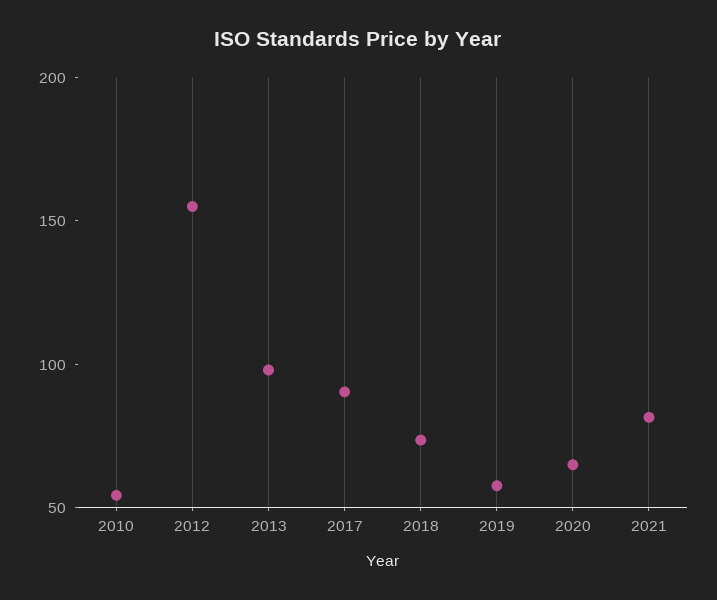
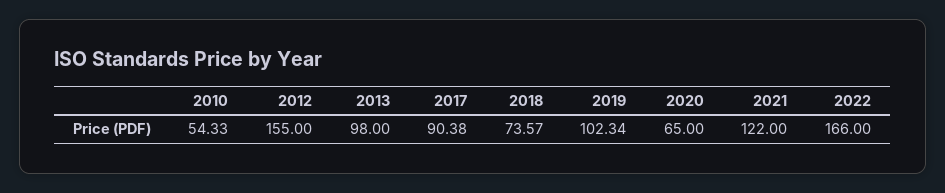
2019: 60 -> 102.34
2021: 80 -> 122
2022: none -> 166

